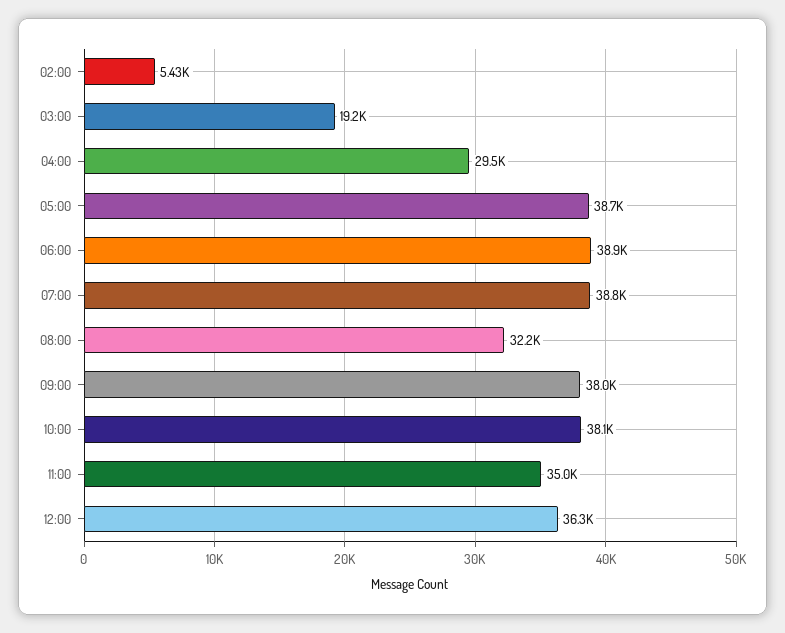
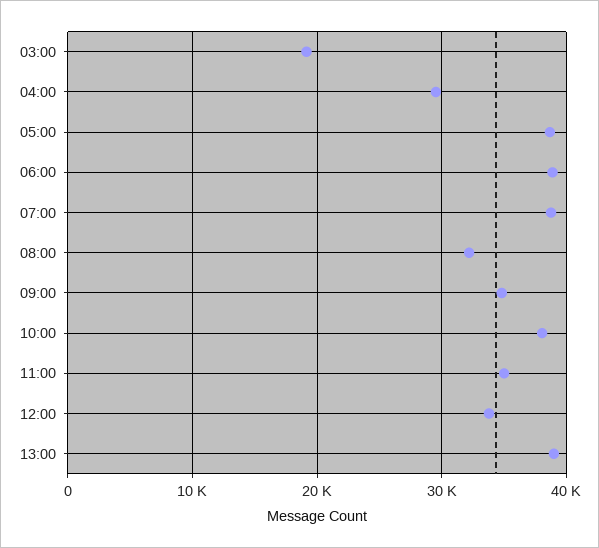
02:00: 5430 -> none
09:00: 38000 -> 35000
12:00: 36300 -> 34000
13:00: none -> 39000

